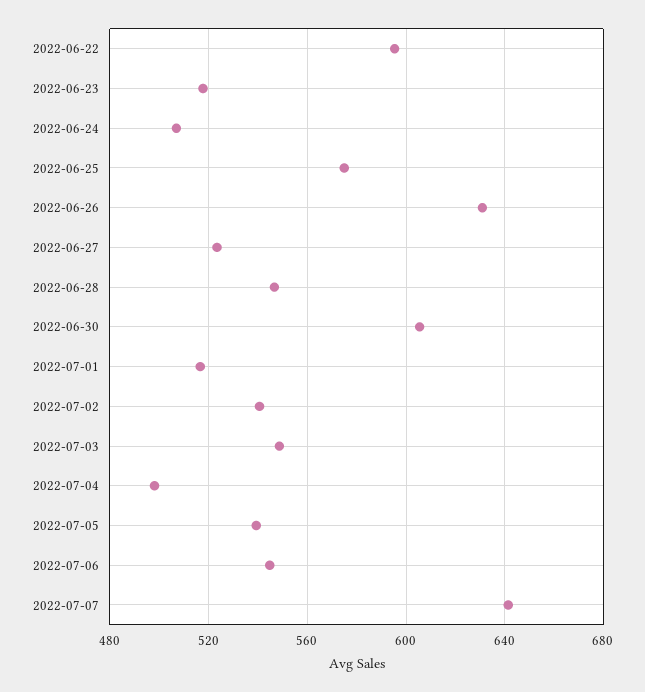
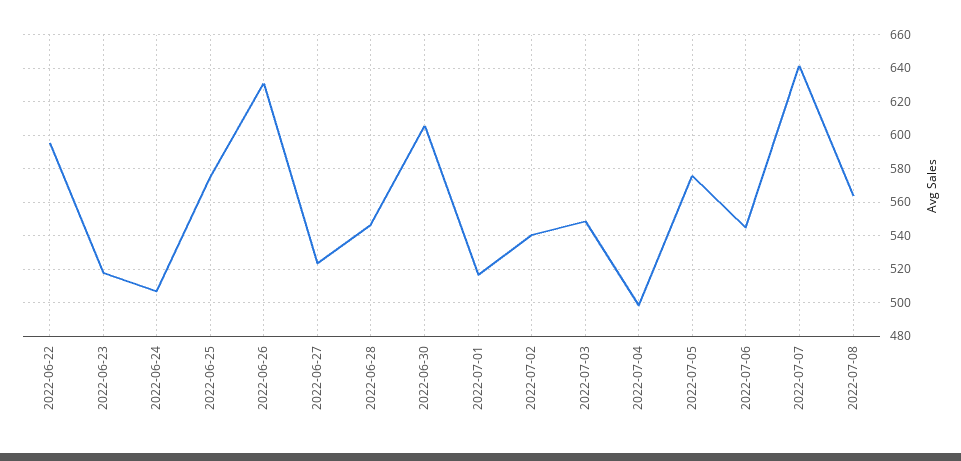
2022-07-05: 540 -> 575
2022-07-08: none -> 565

